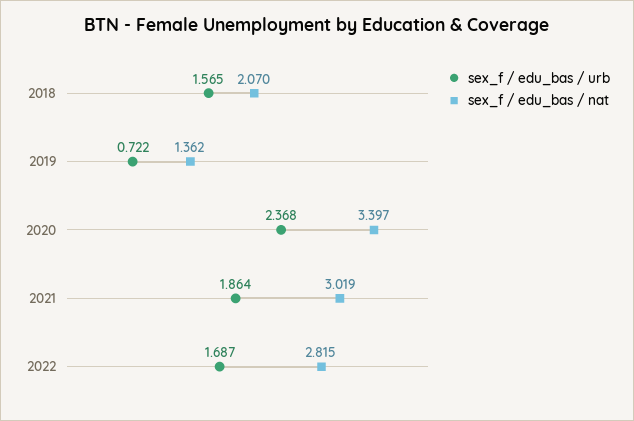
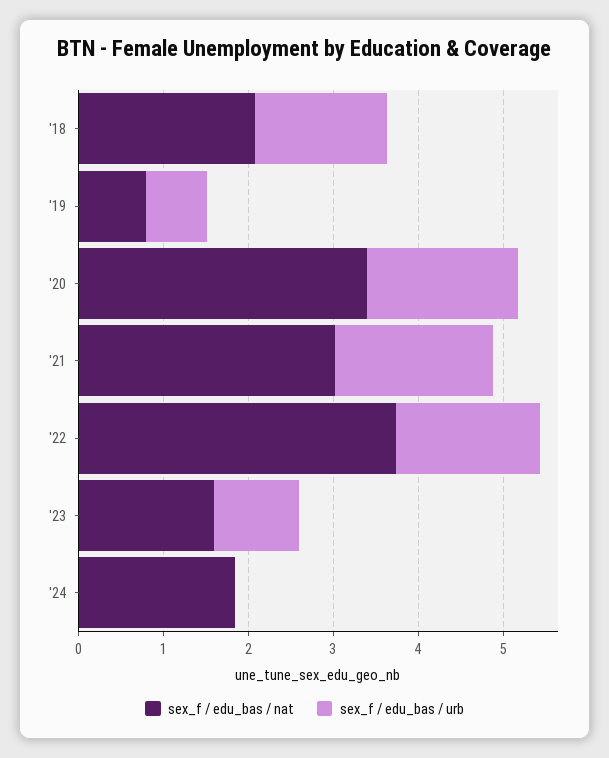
sex_f / edu_bas / nat, 2019: 1.362 -> 0.8
sex_f / edu_bas / urb, 2020: 2.368 -> 1.8
sex_f / edu_bas / nat, 2022: 2.815 -> 3.8
sex_f / edu_bas / nat, '23: none -> 1.6
sex_f / edu_bas / urb, '23: none -> 1
sex_f / edu_bas / nat, '24: none -> 1.8
sex_f / edu_bas / urb, '24: none -> 0

